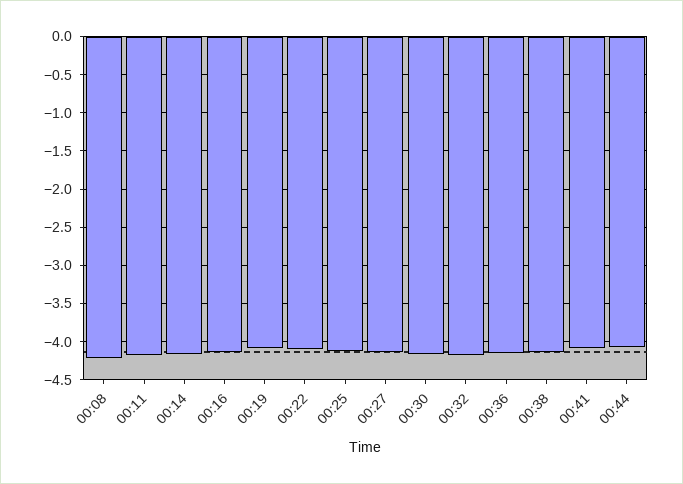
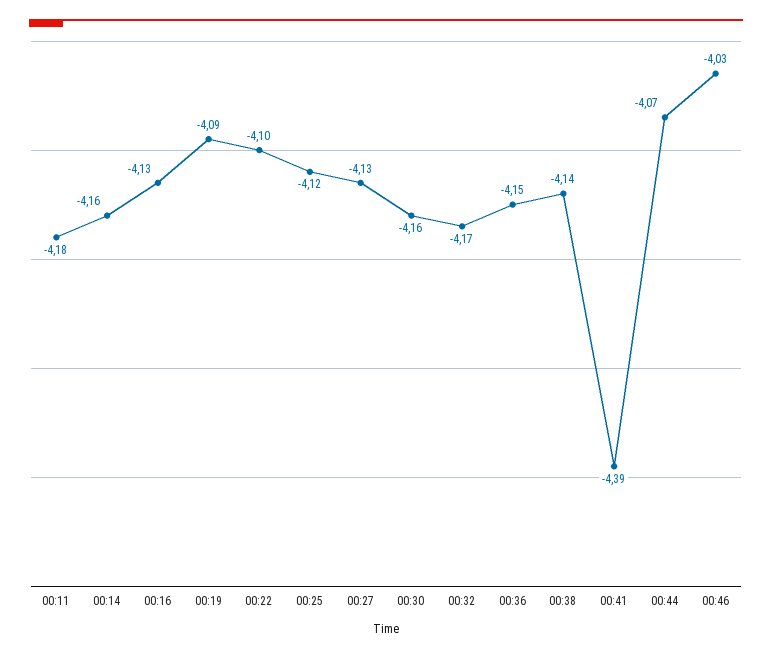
00:08: -4.2 -> none
00:41: -4.1 -> -4.39
00:46: none -> -4.03

